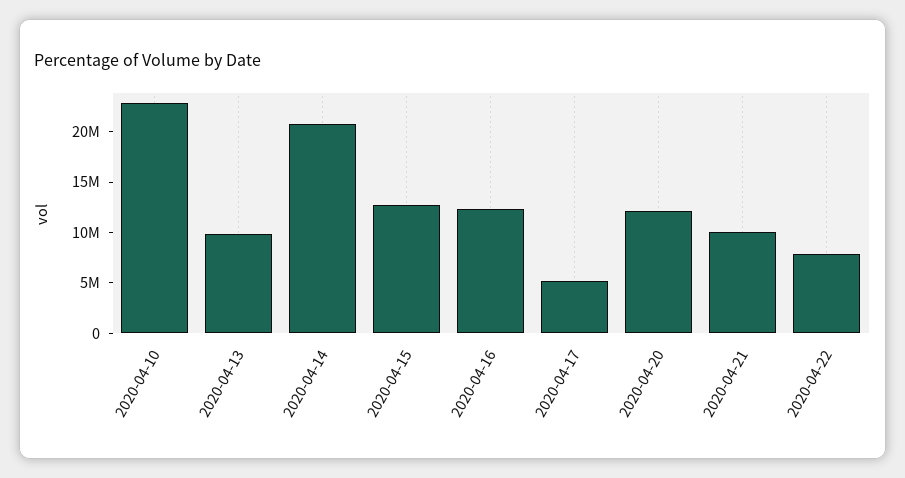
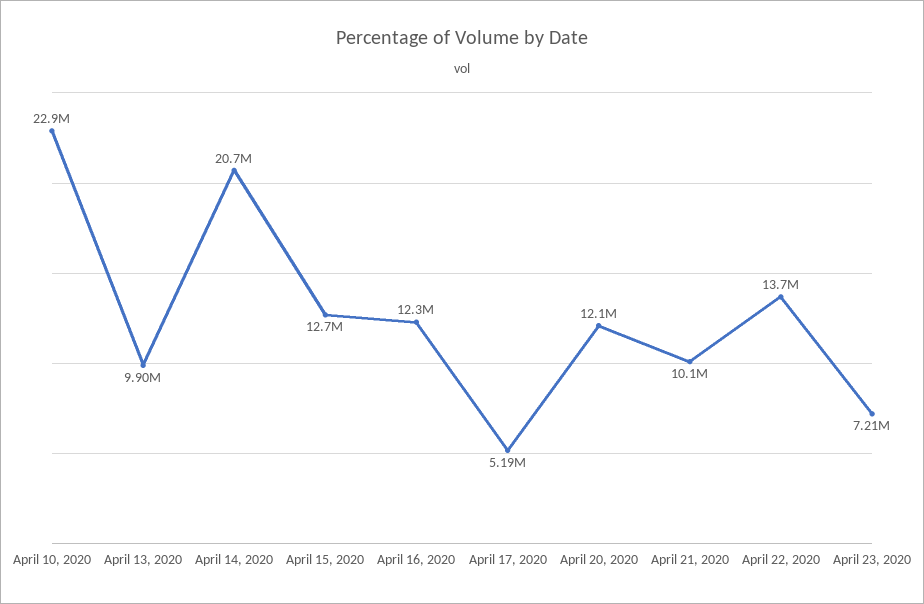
2020-04-22: 8000000 -> 13700000
April 23, 2020: none -> 7210000

